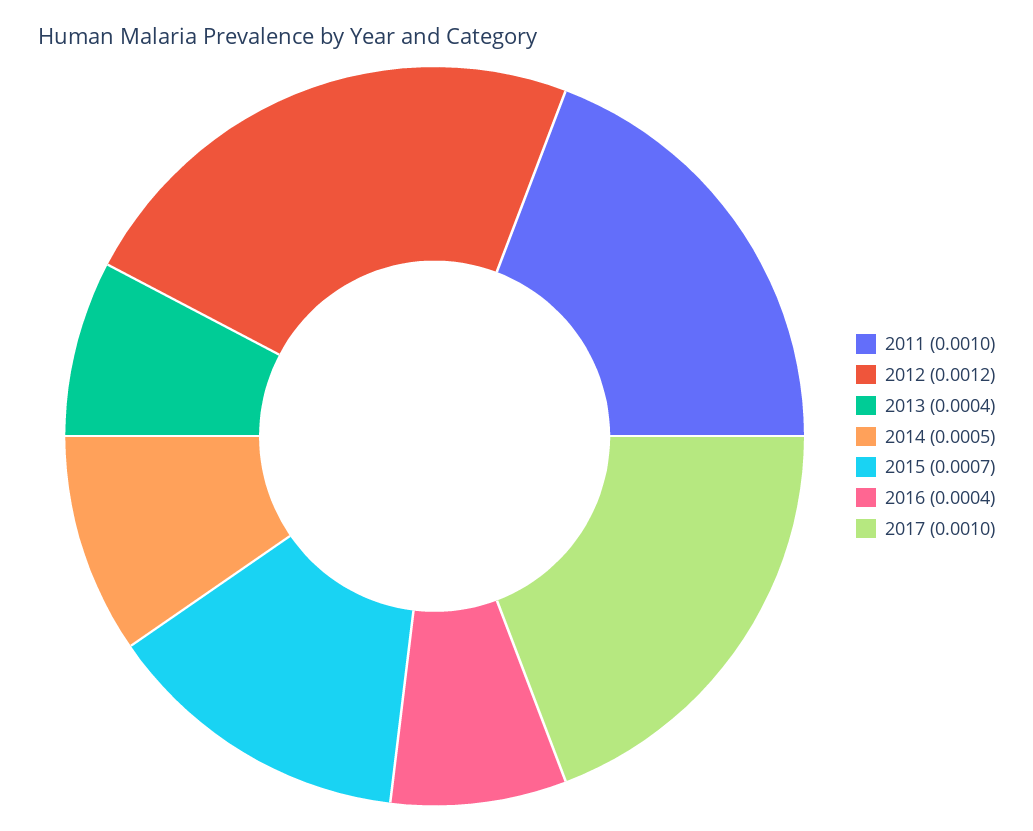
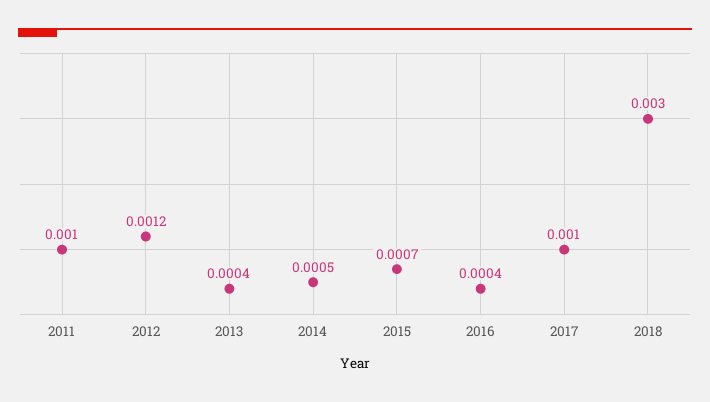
2018: none -> 0.003

